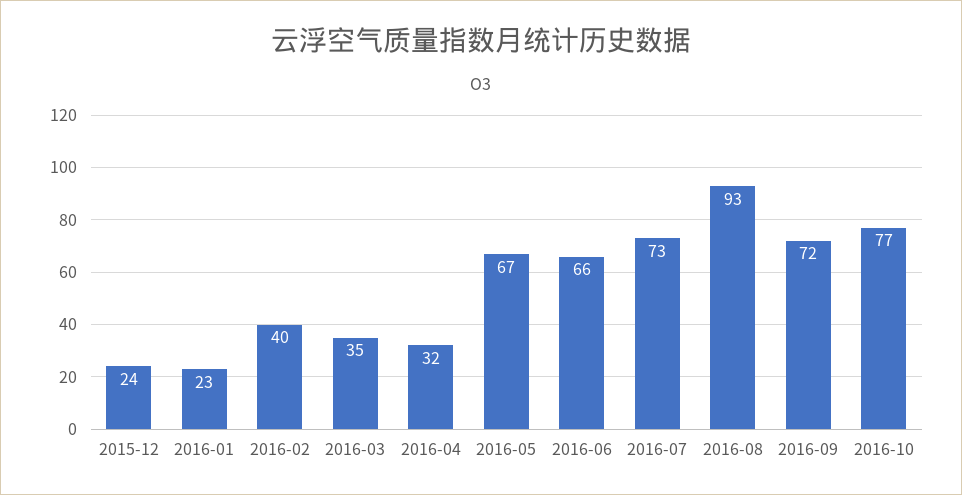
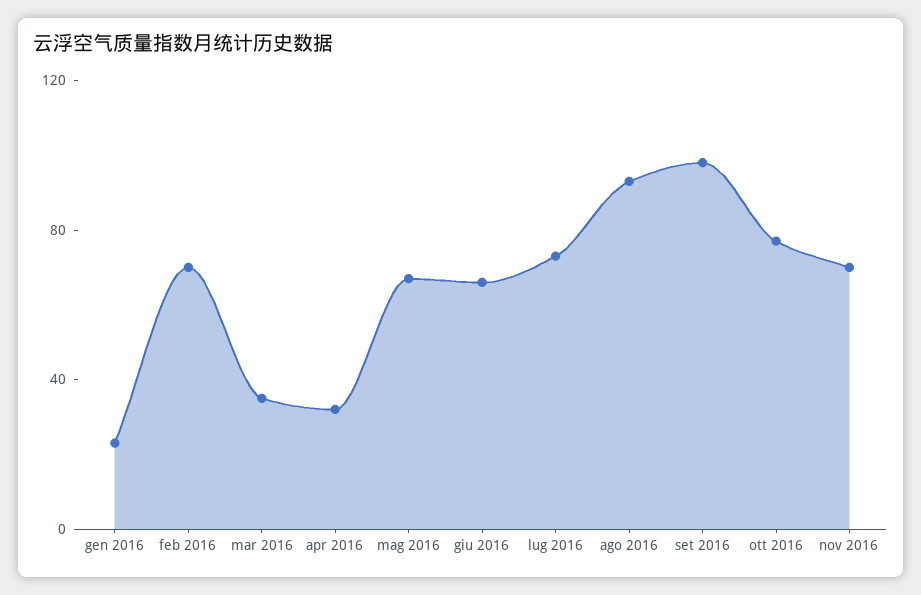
2015-12: 24 -> none
2016-02: 40 -> 70
2016-09: 72 -> 100
nov 2016: none -> 70

